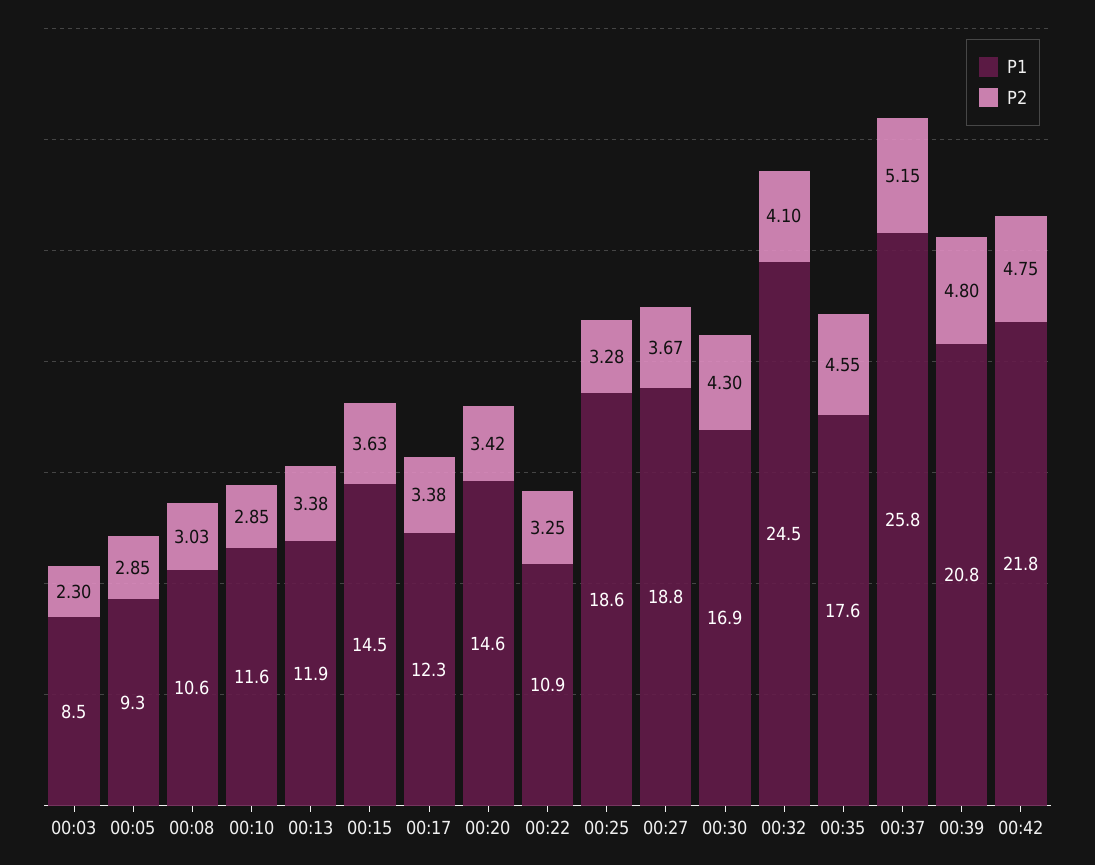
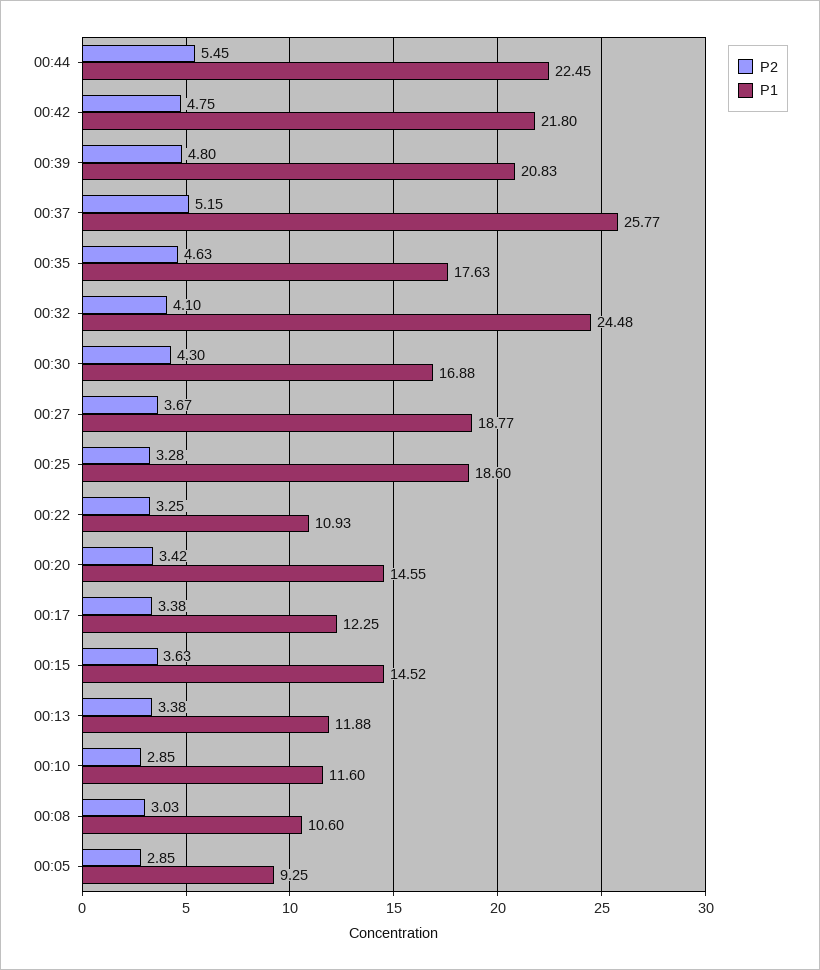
P1, 00:03: 8.5 -> none
P2, 00:03: 2.3 -> none
P2, 00:35: 4.55 -> 4.63
P2, 00:44: none -> 5.45
P1, 00:44: none -> 22.45

